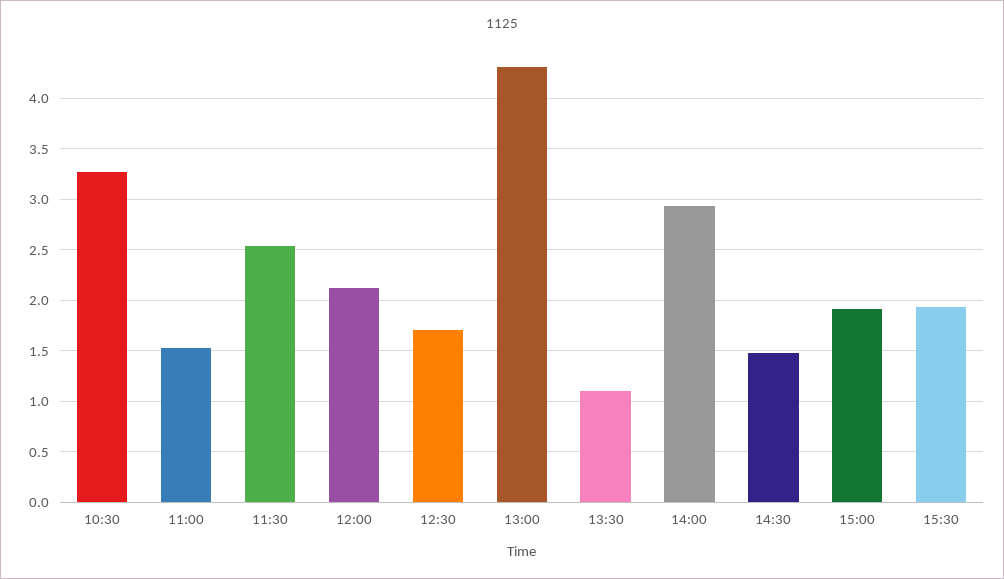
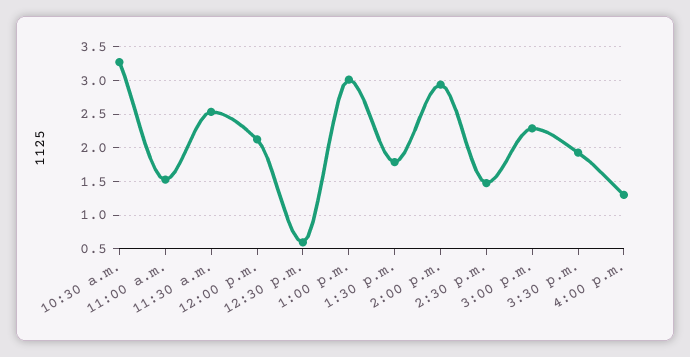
12:30: 1.7 -> 0.6
13:00: 4.3 -> 3
13:30: 1.1 -> 1.8
15:00: 1.9 -> 2.3
4:00 p.m.: none -> 1.3

